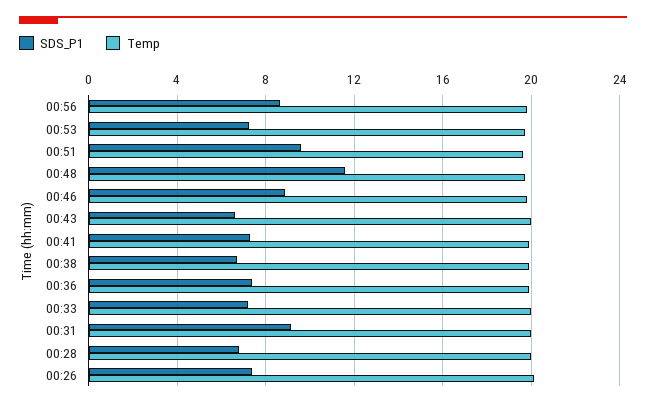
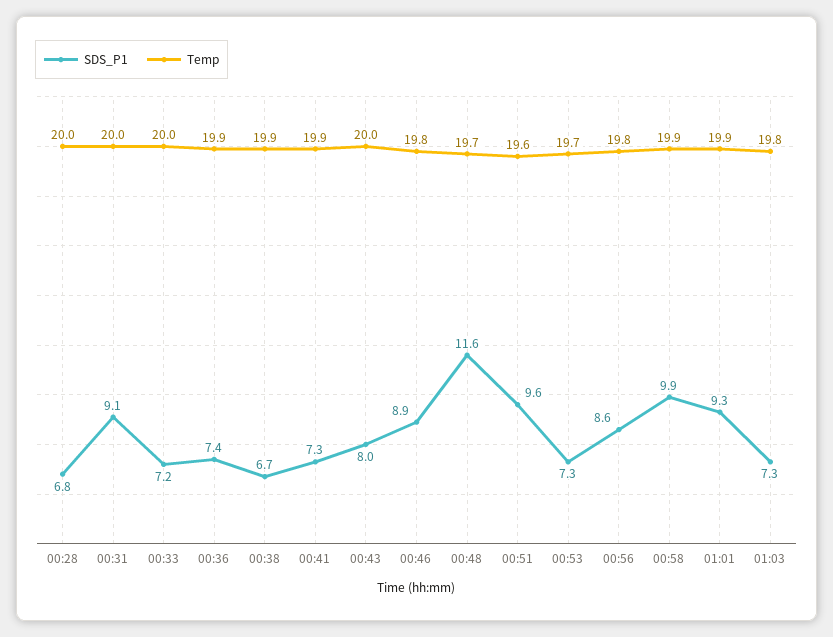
SDS_P1, 00:43: 6.5 -> 8
SDS_P1, 00:26: 7.5 -> none
Temp, 00:26: 20 -> none
SDS_P1, 00:58: none -> 9.9
Temp, 00:58: none -> 19.9
SDS_P1, 01:01: none -> 9.3
Temp, 01:01: none -> 19.9
SDS_P1, 01:03: none -> 7.3
Temp, 01:03: none -> 19.8

